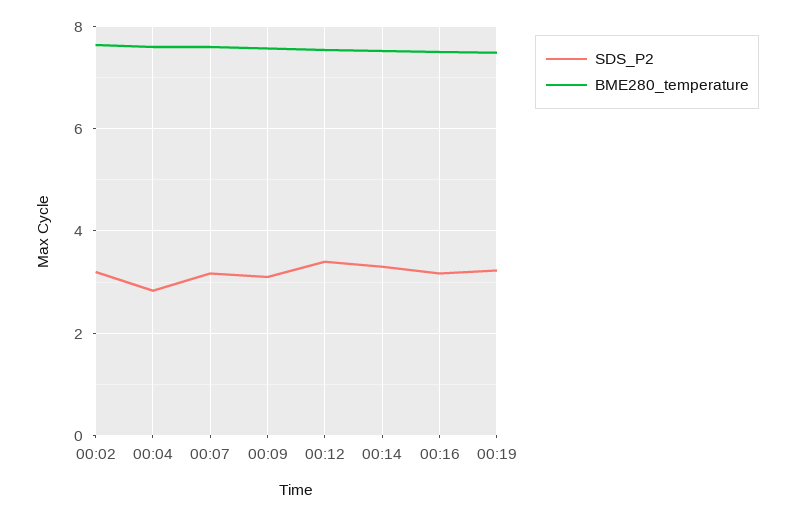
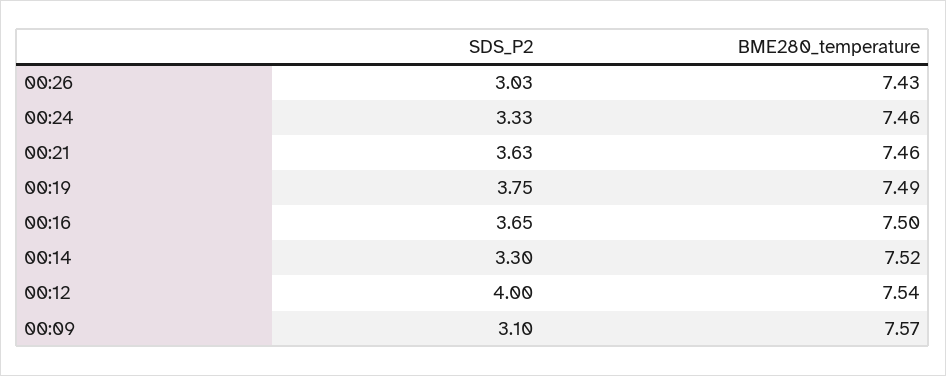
SDS_P2, 00:02: 3.2 -> none
BME280_temperature, 00:02: 7.6 -> none
SDS_P2, 00:04: 2.8 -> none
BME280_temperature, 00:04: 7.6 -> none
SDS_P2, 00:07: 3.2 -> none
BME280_temperature, 00:07: 7.6 -> none
SDS_P2, 00:12: 3.4 -> 4
SDS_P2, 00:16: 3.2 -> 3.65
SDS_P2, 00:19: 3.2 -> 3.75
SDS_P2, 00:26: none -> 3.03
BME280_temperature, 00:26: none -> 7.43
SDS_P2, 00:24: none -> 3.33
BME280_temperature, 00:24: none -> 7.46
SDS_P2, 00:21: none -> 3.63
BME280_temperature, 00:21: none -> 7.46

